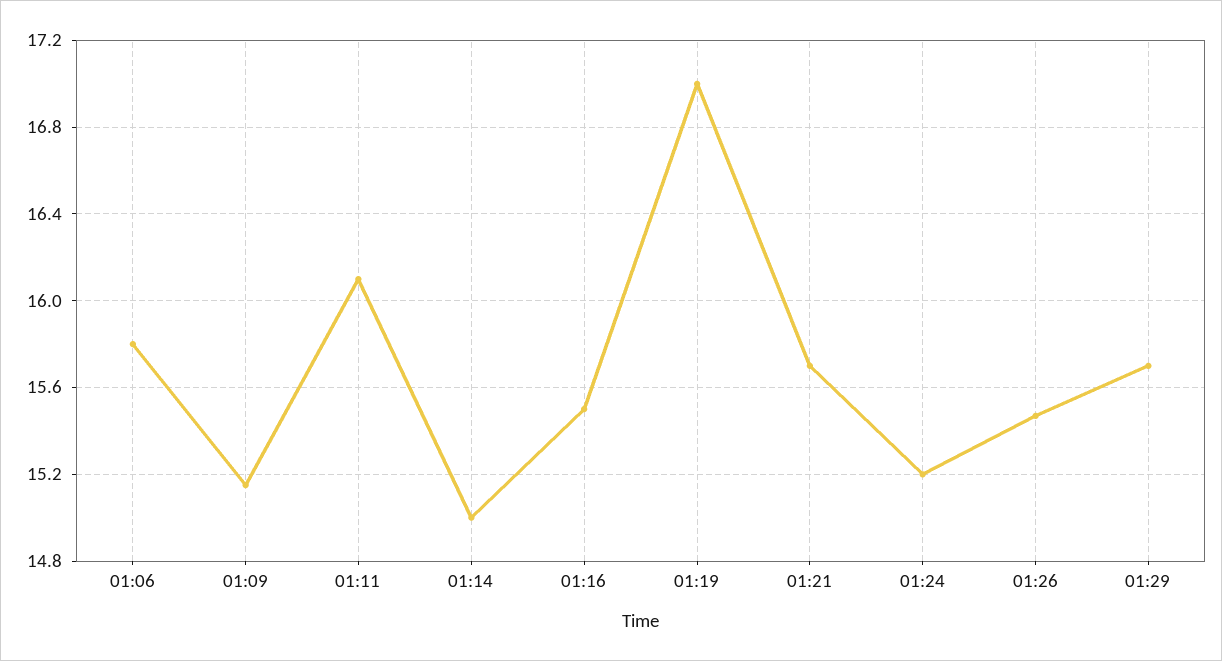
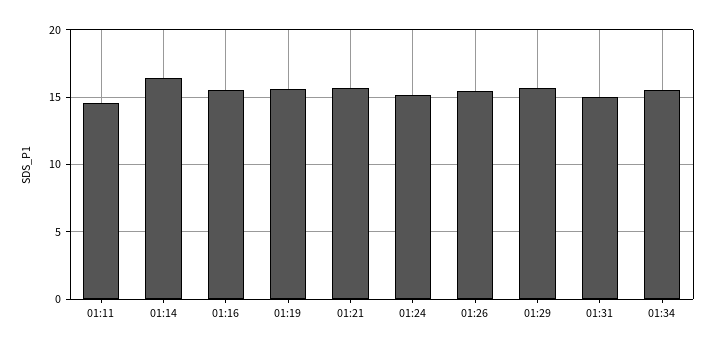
01:06: 15.8 -> none
01:09: 15.15 -> none
01:11: 16.1 -> 14.5
01:14: 15 -> 16.5
01:19: 17 -> 15.5
01:31: none -> 15
01:34: none -> 15.5

